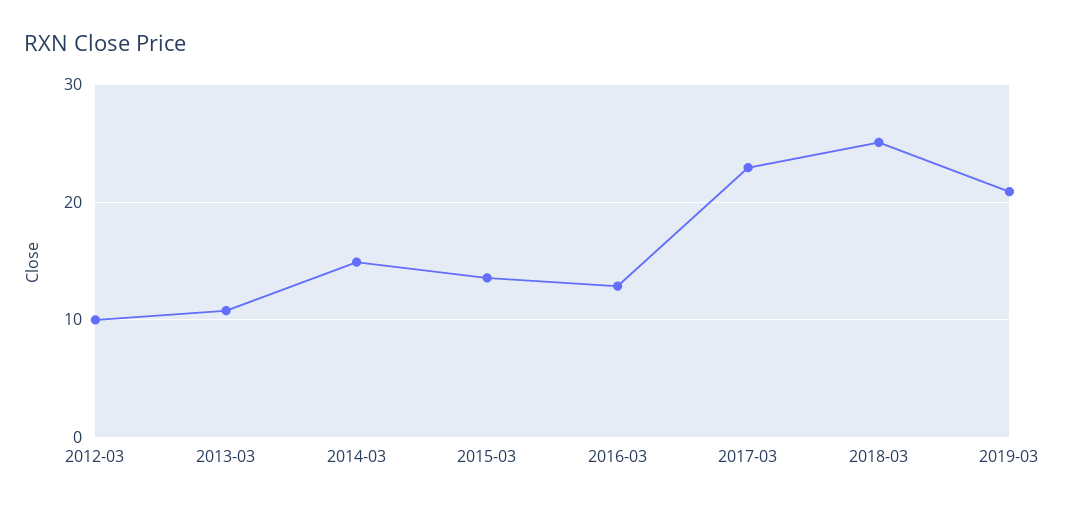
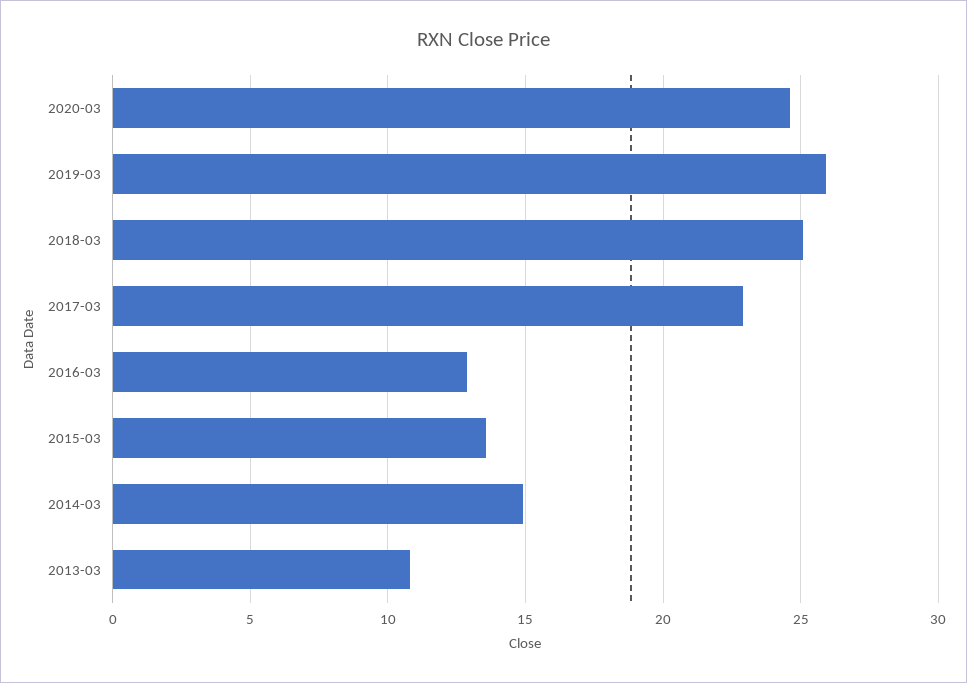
2012-03: 10 -> none
2019-03: 21 -> 26
2020-03: none -> 24.5

